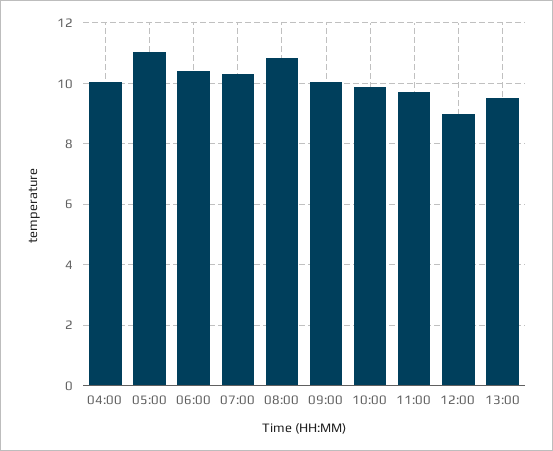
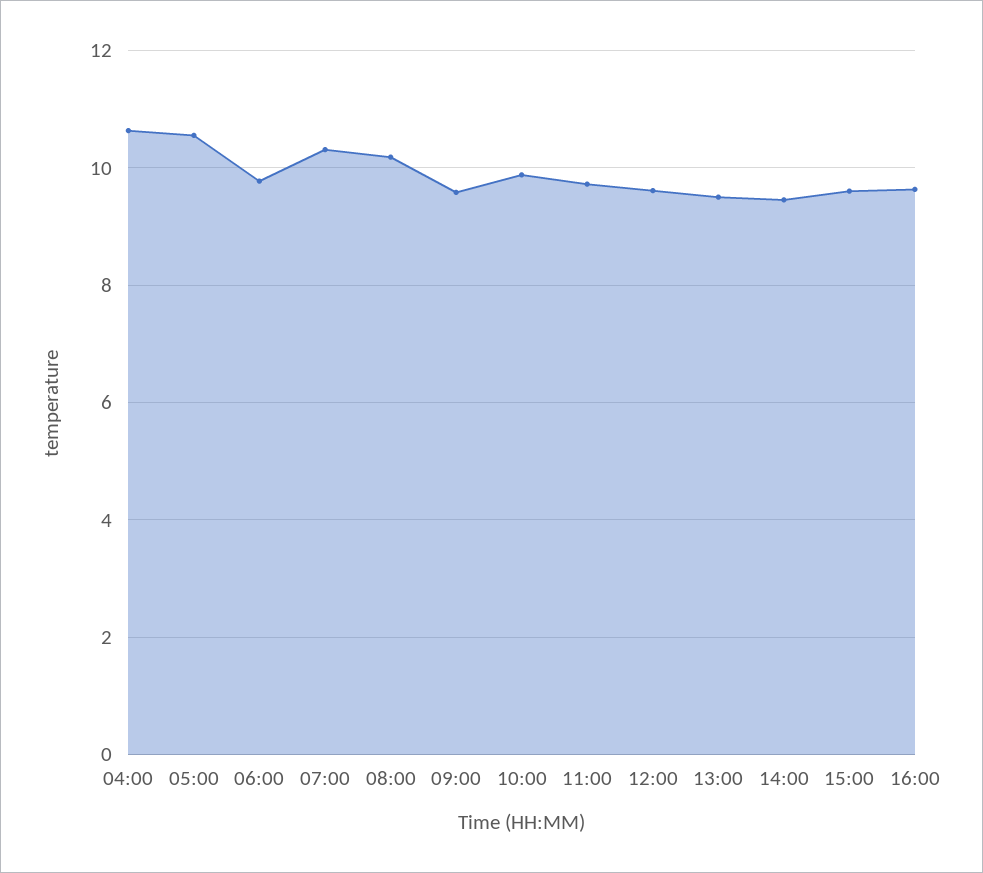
04:00: 10 -> 10.6
05:00: 11 -> 10.6
06:00: 10.4 -> 9.8
08:00: 10.8 -> 10.2
09:00: 10 -> 9.6
12:00: 9 -> 9.6
14:00: none -> 9.4
15:00: none -> 9.6
16:00: none -> 9.6

